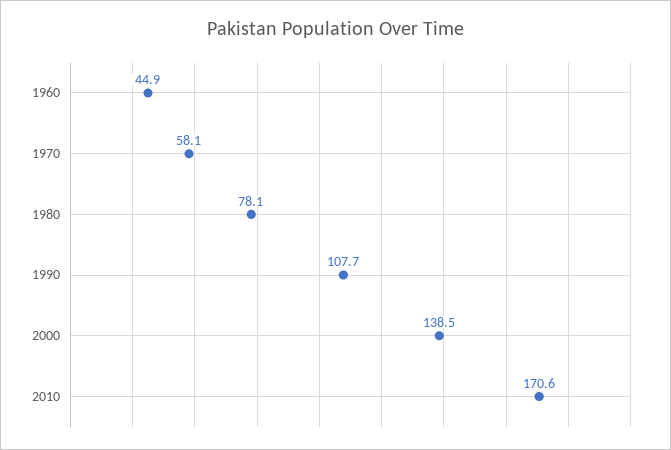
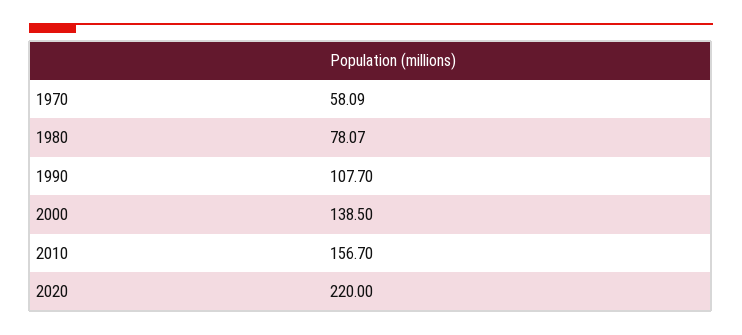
1960: 44.9 -> none
2010: 170.6 -> 156.7
2020: none -> 220

